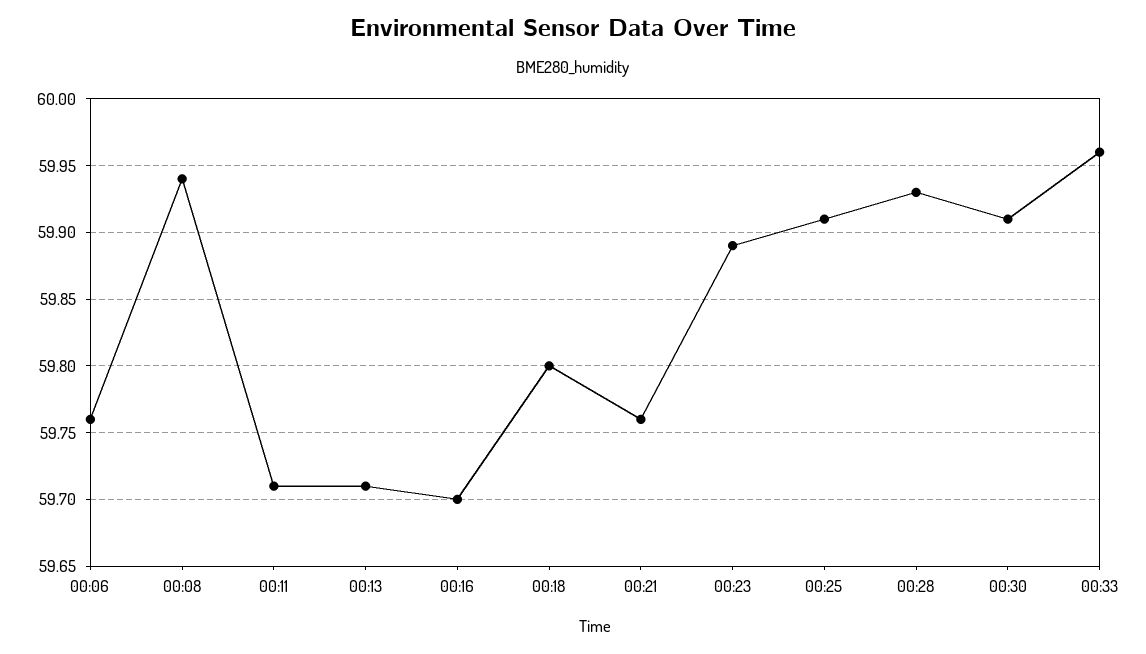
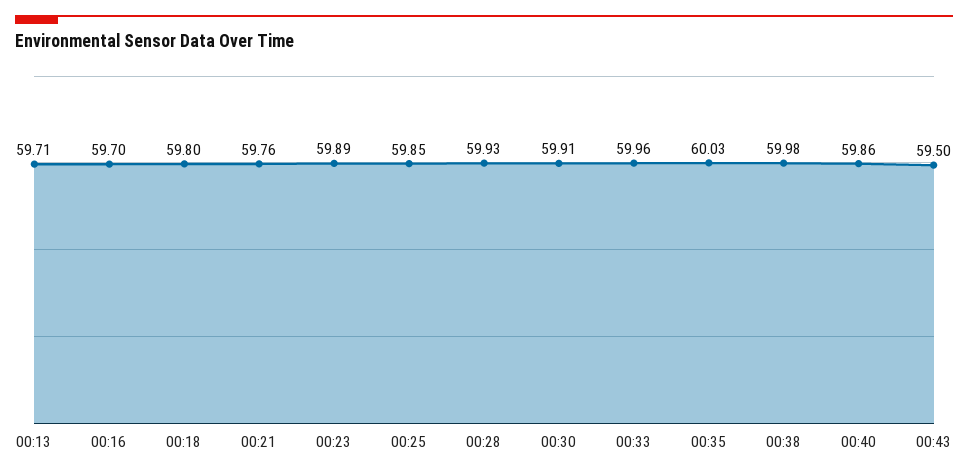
00:06: 59.76 -> none
00:08: 59.94 -> none
00:11: 59.71 -> none
00:25: 59.91 -> 59.85
00:35: none -> 60.03
00:38: none -> 59.98
00:40: none -> 59.86
00:43: none -> 59.5

